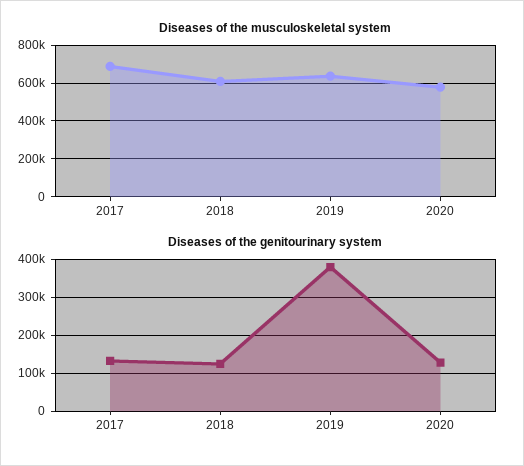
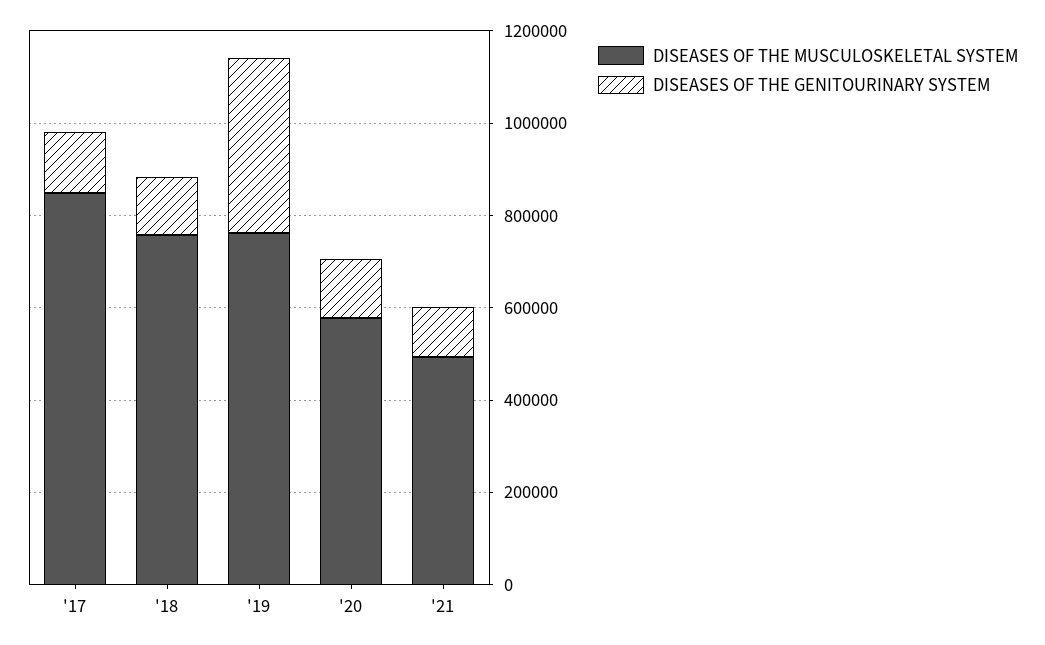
Diseases of the musculoskeletal system, 2017: 700000 -> 850000
Diseases of the musculoskeletal system, 2018: 600000 -> 750000
Diseases of the musculoskeletal system, 2019: 650000 -> 750000
Diseases of the musculoskeletal system, '21: none -> 500000
Diseases of the genitourinary system, '21: none -> 100000

